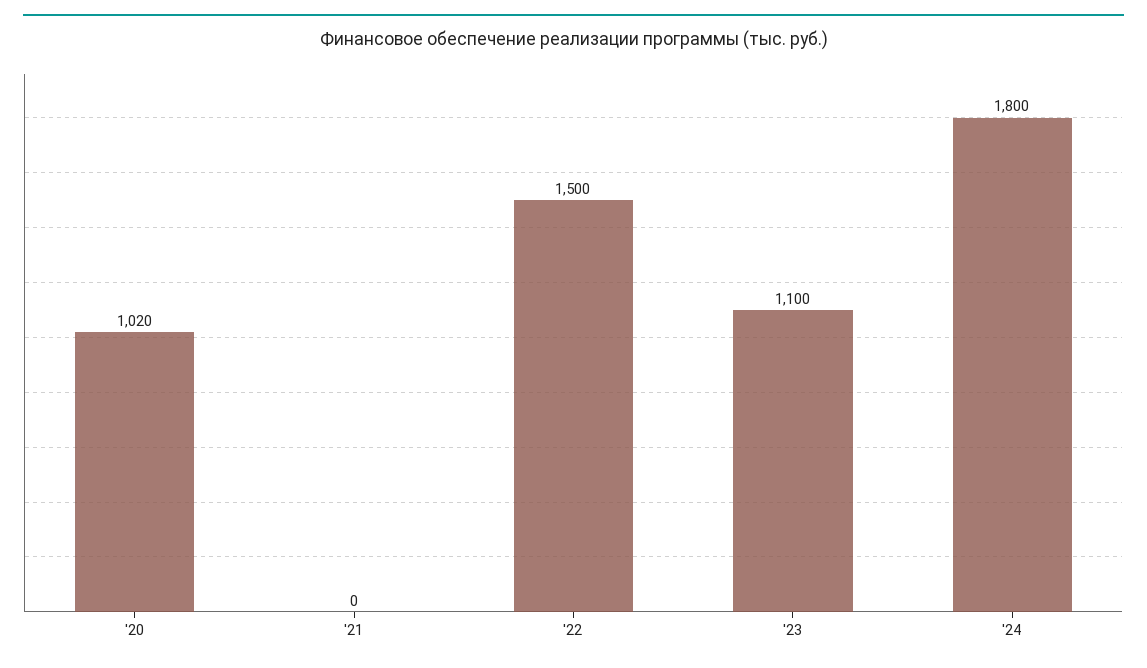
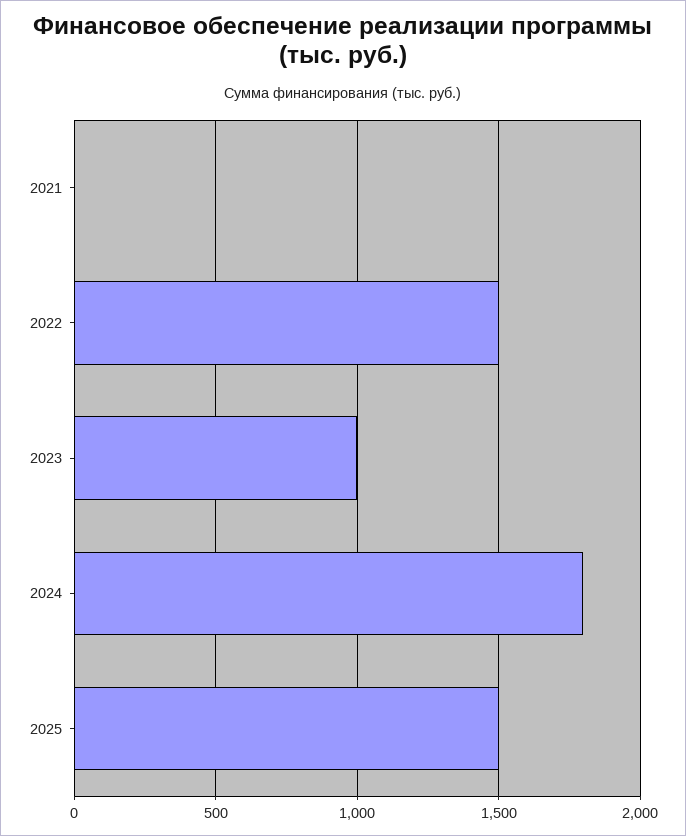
'20: 1020 -> none
'23: 1100 -> 1000
2025: none -> 1500

